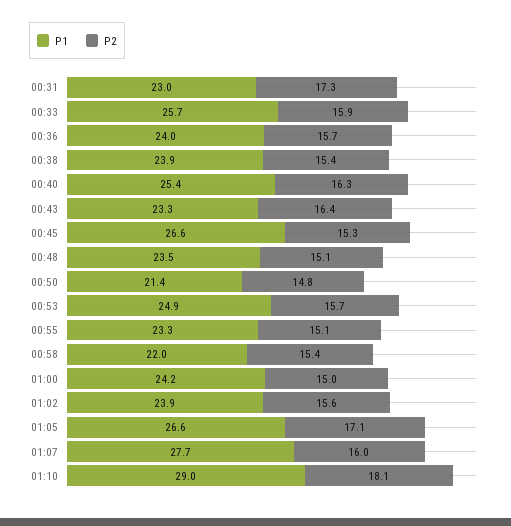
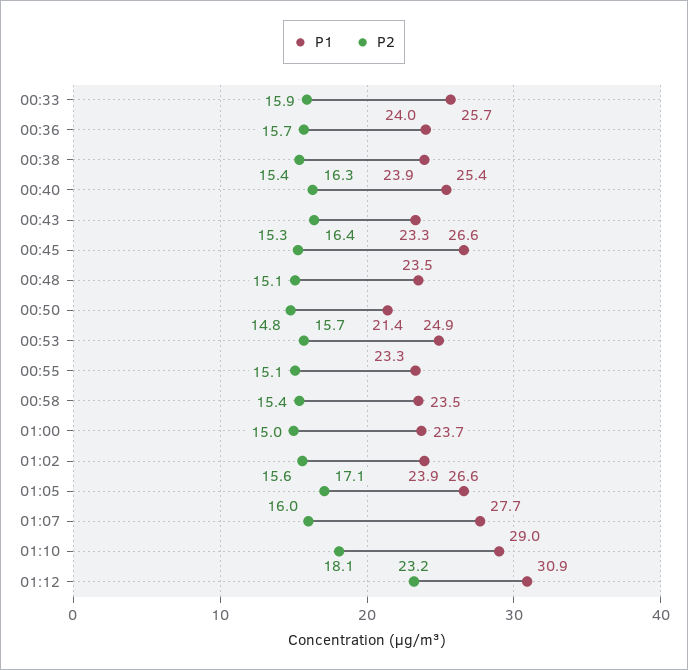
P1, 00:31: 23 -> none
P2, 00:31: 17.3 -> none
P1, 00:58: 22 -> 23.5
P1, 01:00: 24.2 -> 23.7
P1, 01:12: none -> 30.9
P2, 01:12: none -> 23.2

